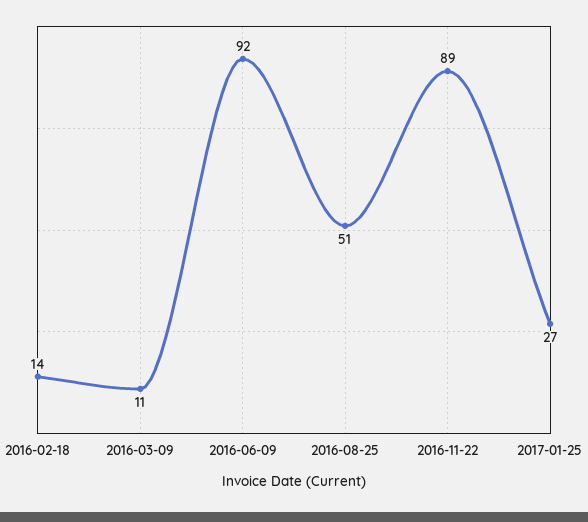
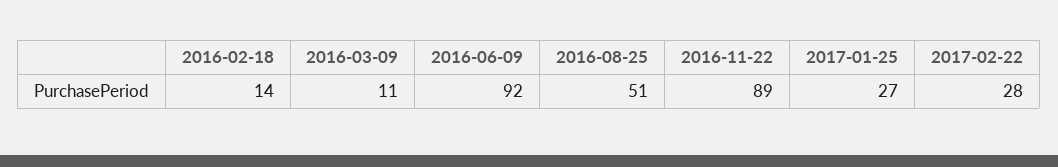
2017-02-22: none -> 28

